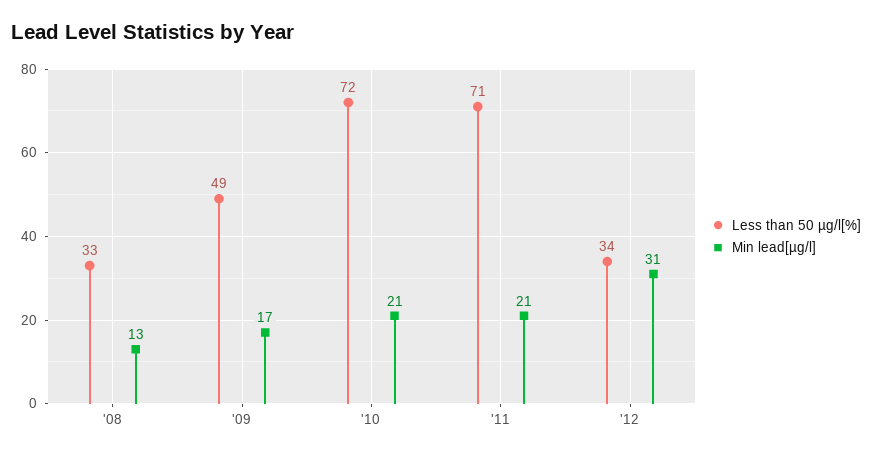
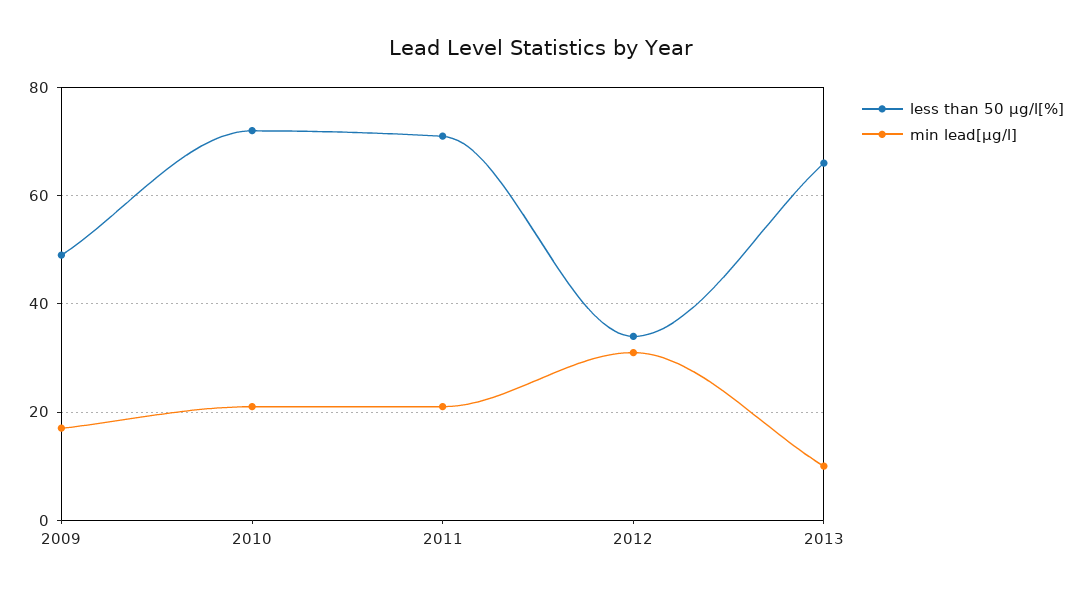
Less than 50 µg/l[%], '08: 33 -> none
Min lead[µg/l], '08: 13 -> none
Less than 50 µg/l[%], 2013: none -> 65
Min lead[µg/l], 2013: none -> 10

